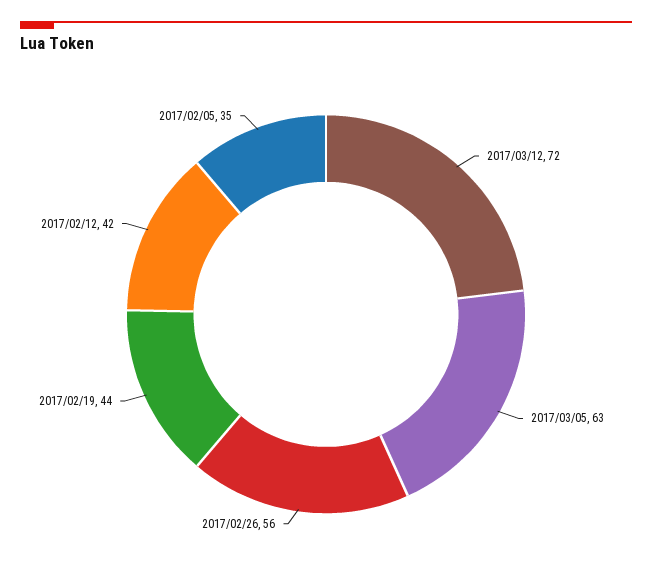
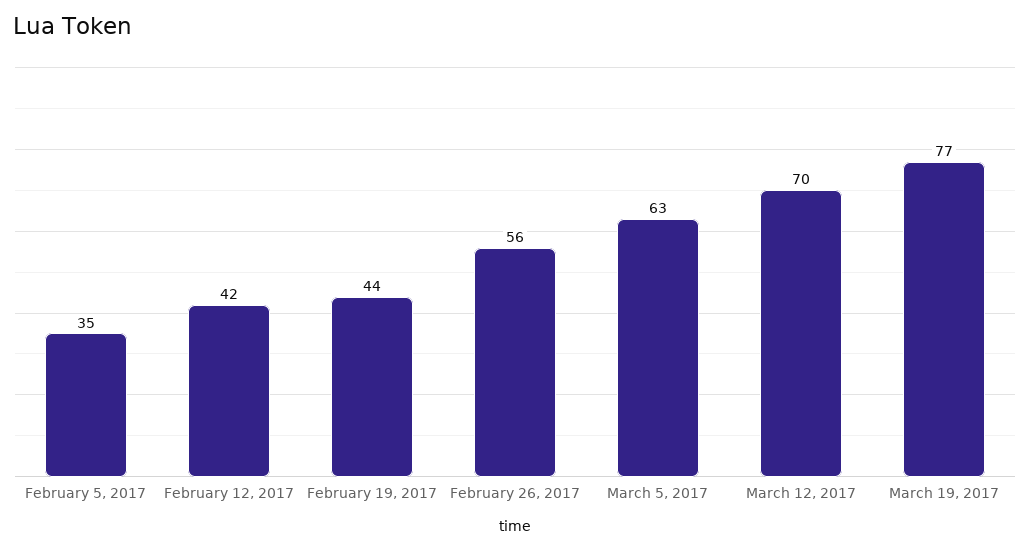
2017/03/12: 72 -> 70
March 19, 2017: none -> 77

